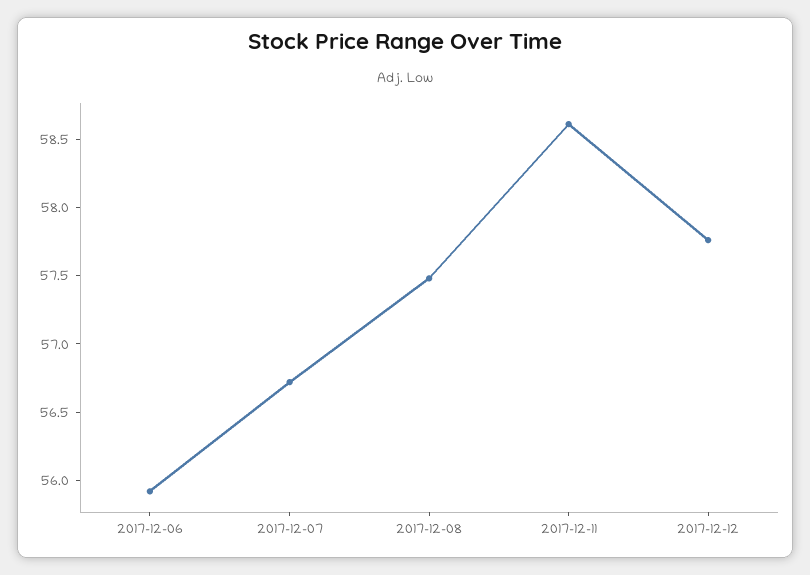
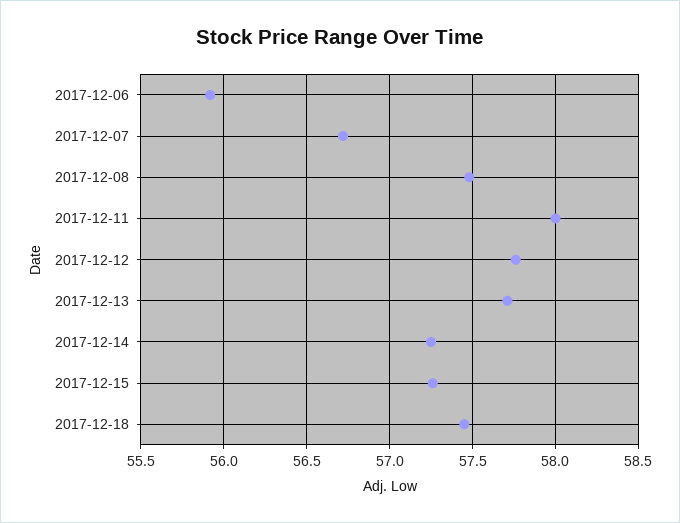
2017-12-11: 58.6 -> 58
2017-12-13: none -> 57.7
2017-12-14: none -> 57.25
2017-12-15: none -> 57.25
2017-12-18: none -> 57.45

